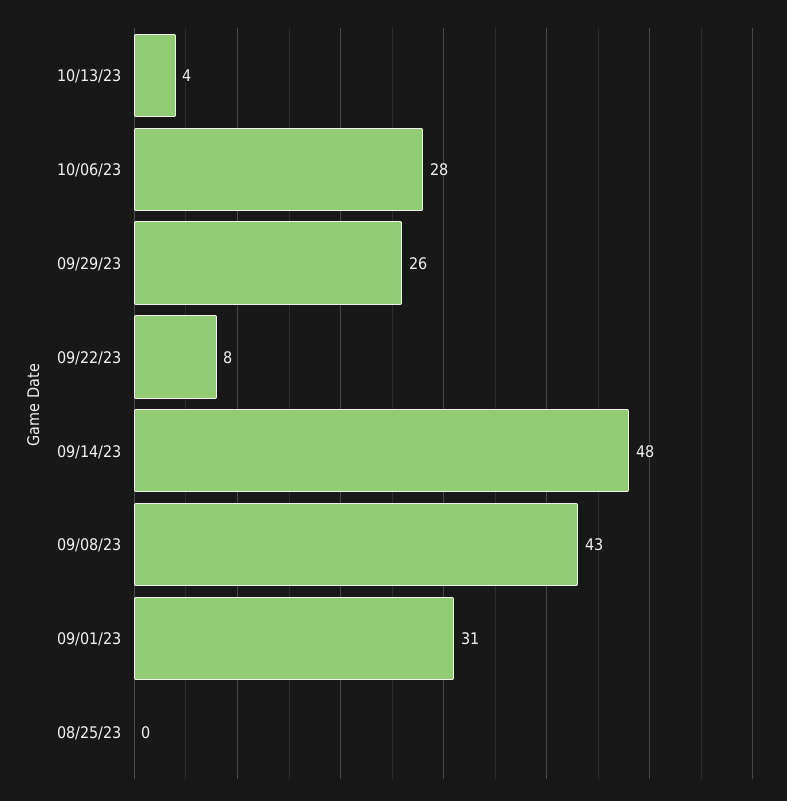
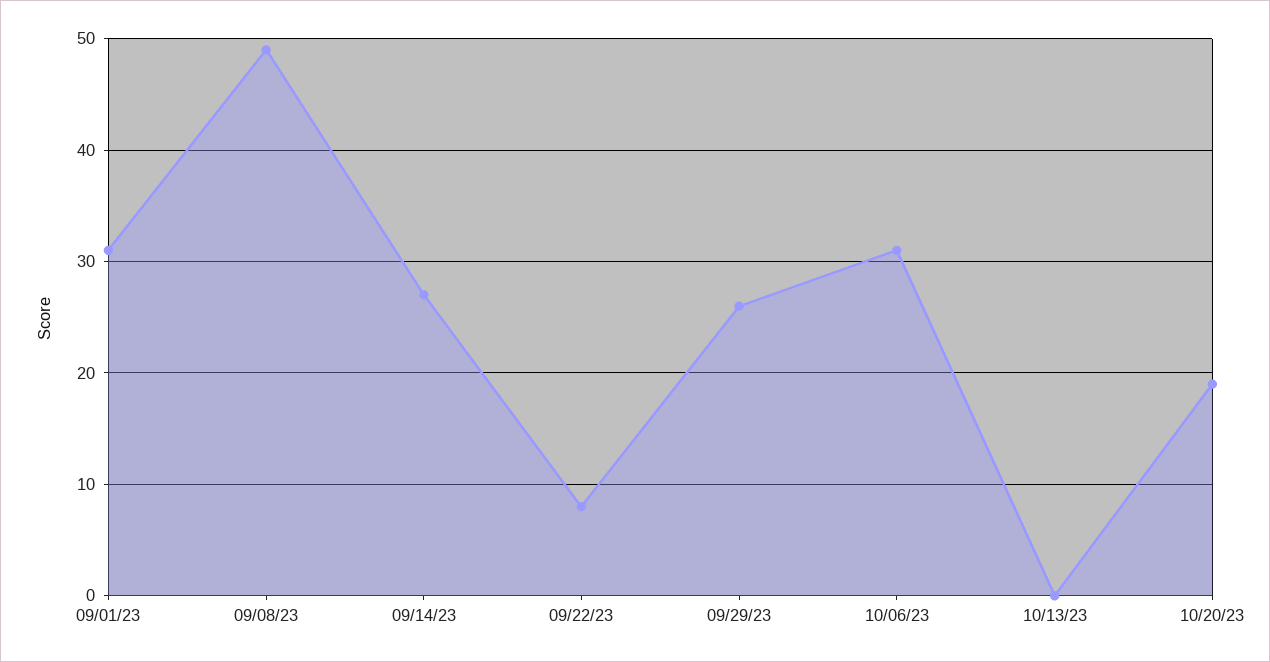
10/13/23: 4 -> 0
10/06/23: 28 -> 31
09/14/23: 48 -> 27
09/08/23: 43 -> 49
08/25/23: 0 -> none
10/20/23: none -> 19

